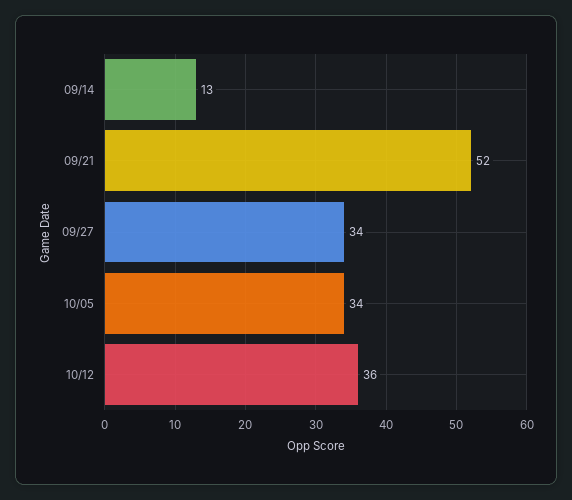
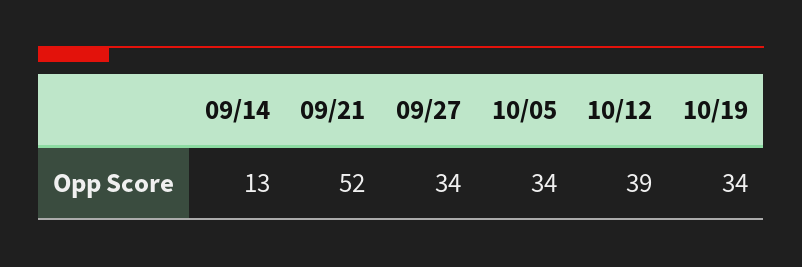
10/12: 36 -> 39
10/19: none -> 34

